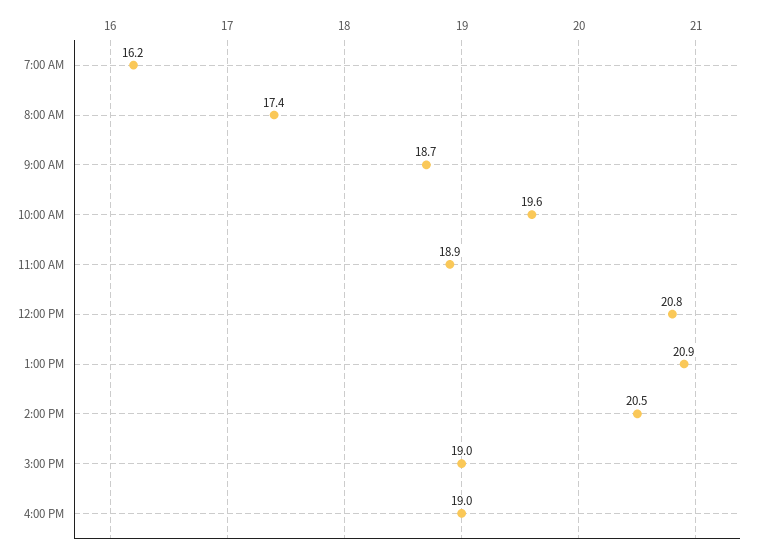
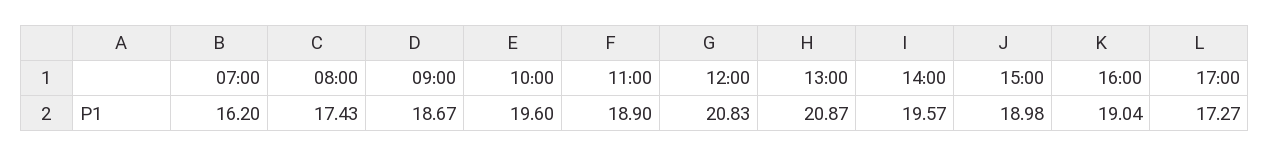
2:00 PM: 20.5 -> 19.57
17:00: none -> 17.27

